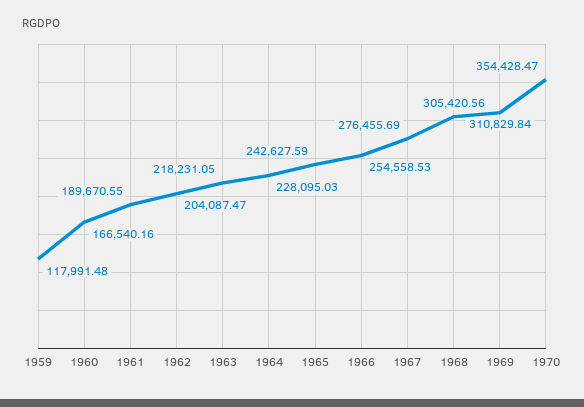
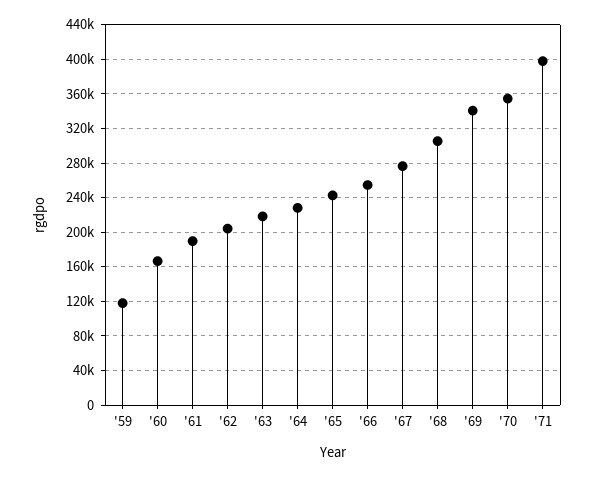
1969: 310829.84 -> 340000
'71: none -> 400000

